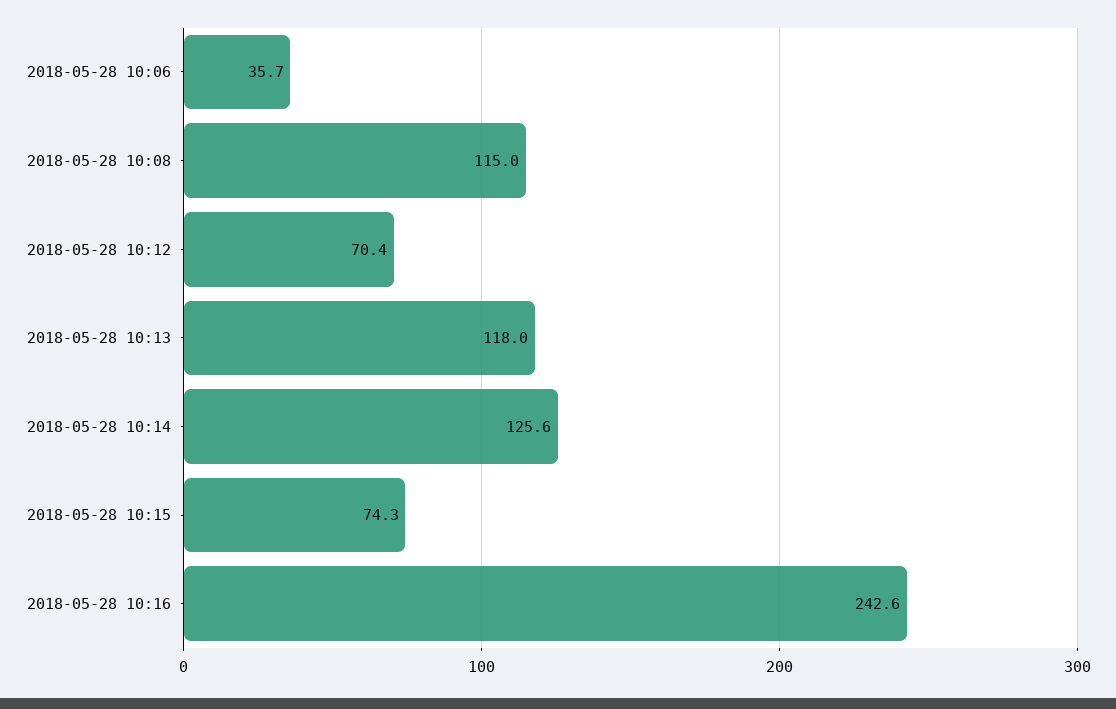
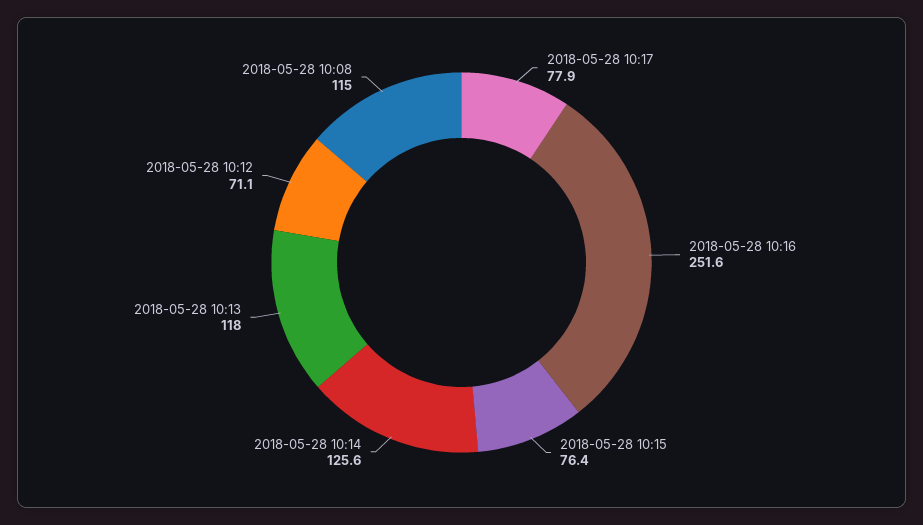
2018-05-28 10:06: 35.7 -> none
2018-05-28 10:12: 70.4 -> 71.1
2018-05-28 10:15: 74.3 -> 76.4
2018-05-28 10:16: 242.6 -> 251.6
2018-05-28 10:17: none -> 77.9

